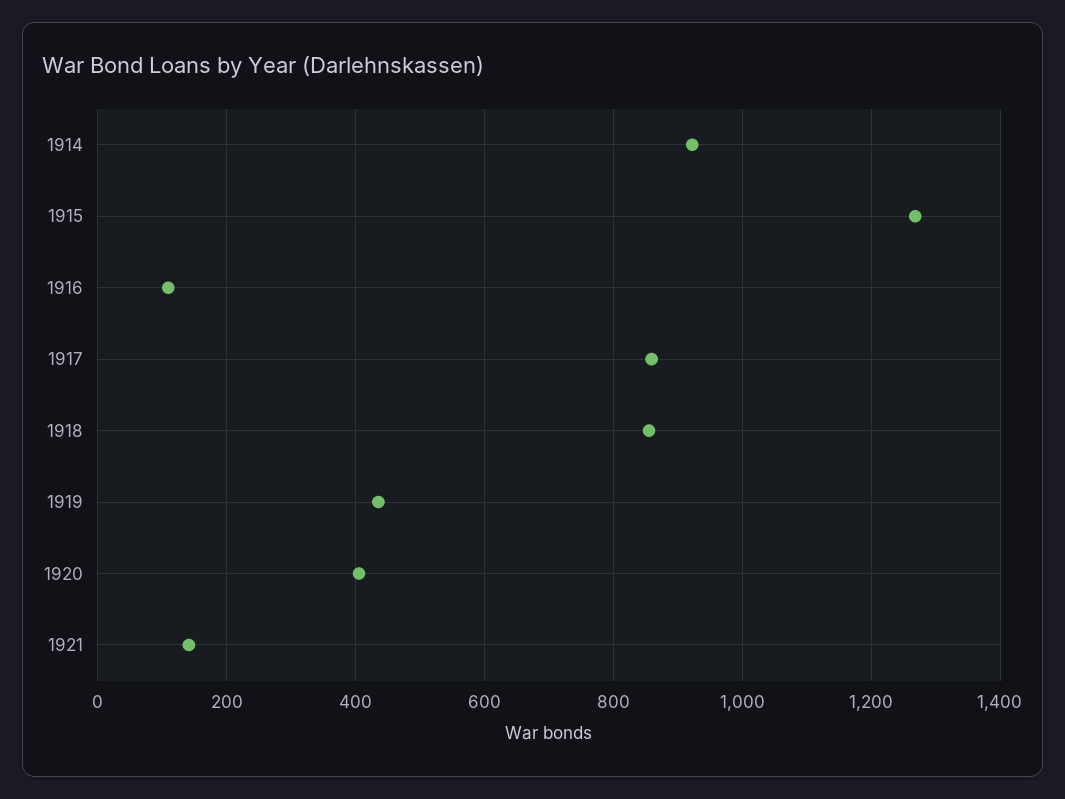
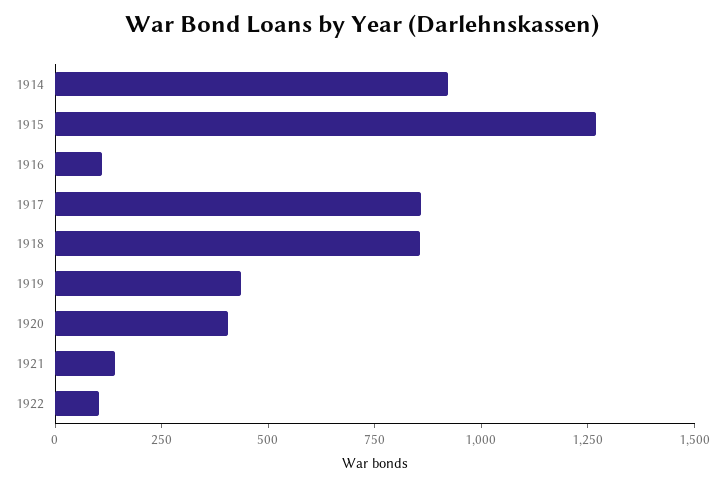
1922: none -> 100

